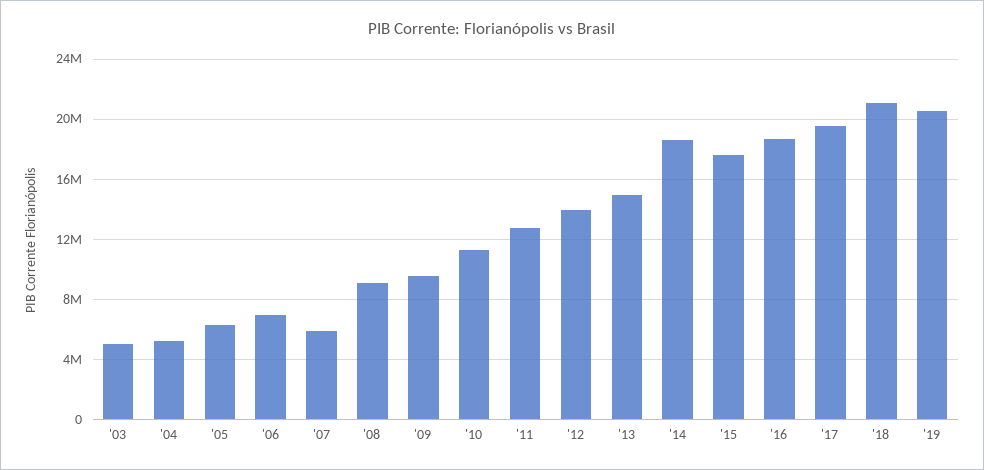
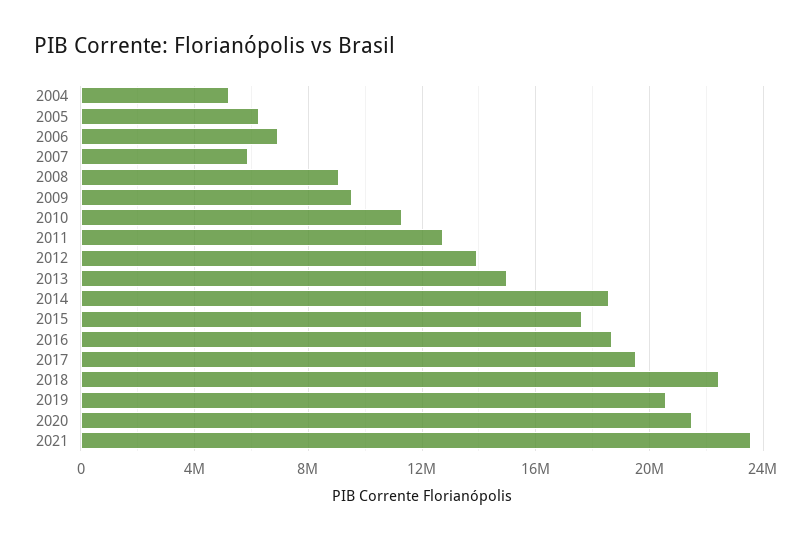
'03: 5000000 -> none
'18: 21000000 -> 22500000
2020: none -> 21500000
2021: none -> 23500000

